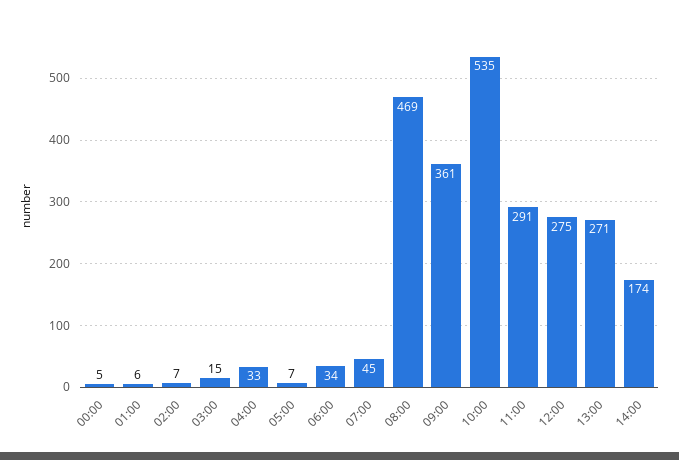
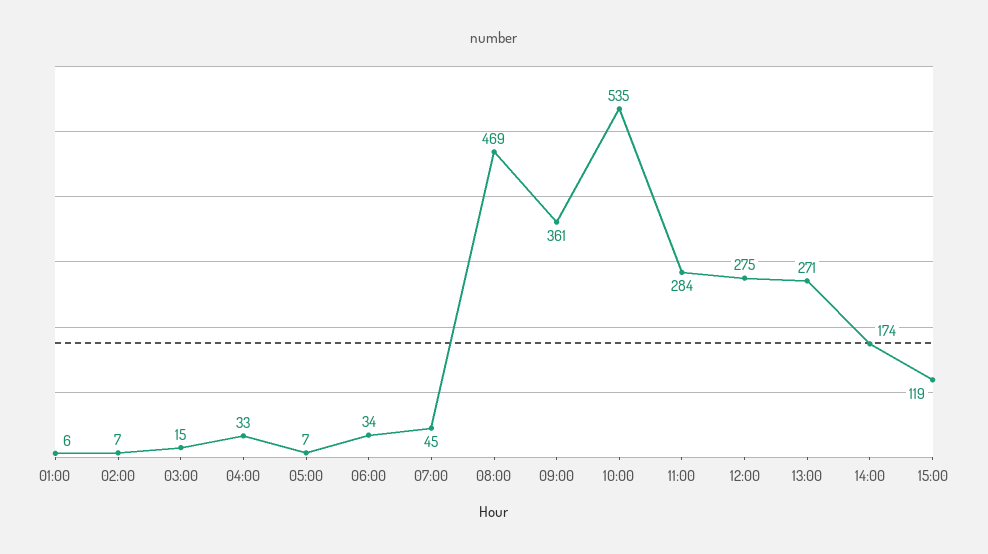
00:00: 5 -> none
11:00: 291 -> 284
15:00: none -> 119

